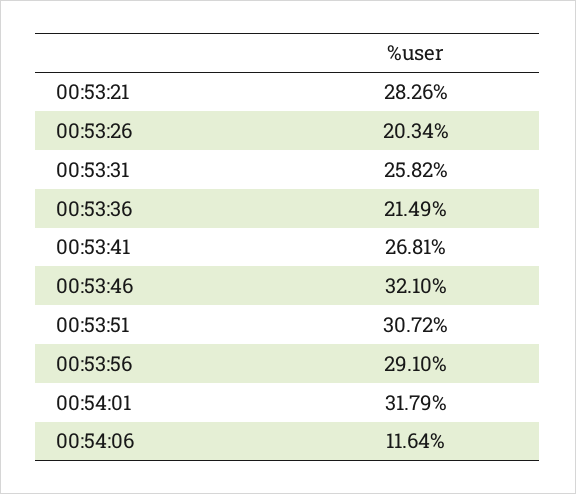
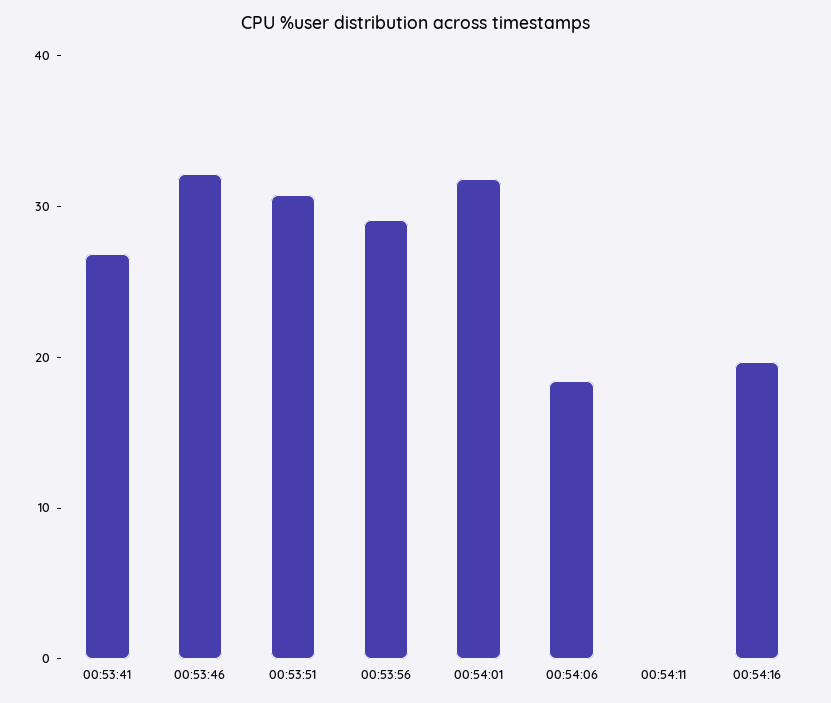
00:53:21: 28.26 -> none
00:53:26: 20.34 -> none
00:53:31: 25.82 -> none
00:53:36: 21.49 -> none
00:54:06: 11.64 -> 18
00:54:11: none -> 0
00:54:16: none -> 20

